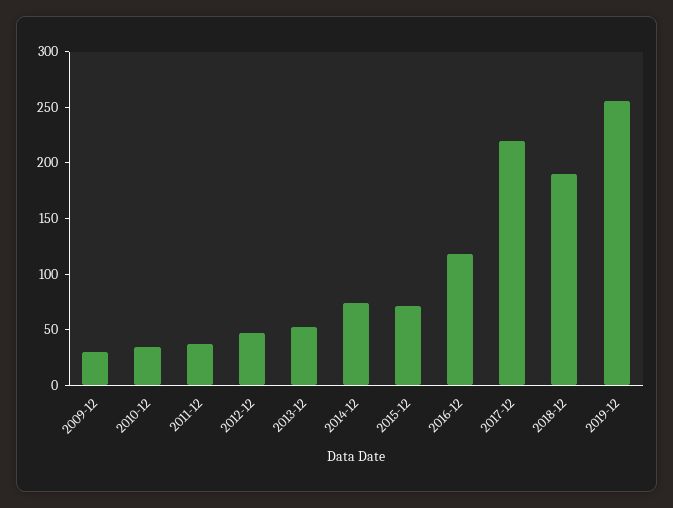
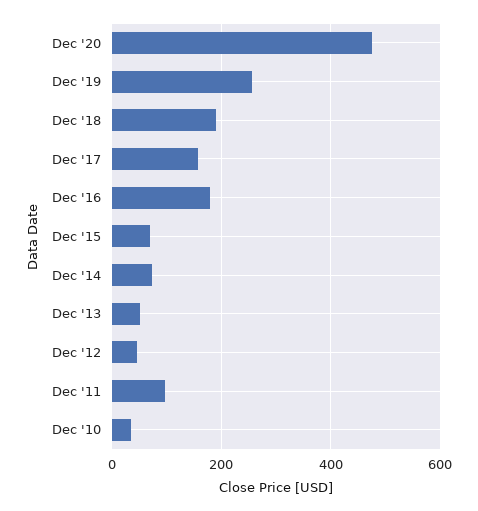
2009-12: 30 -> none
2011-12: 40 -> 100
2016-12: 120 -> 180
2017-12: 220 -> 160
Dec '20: none -> 480

